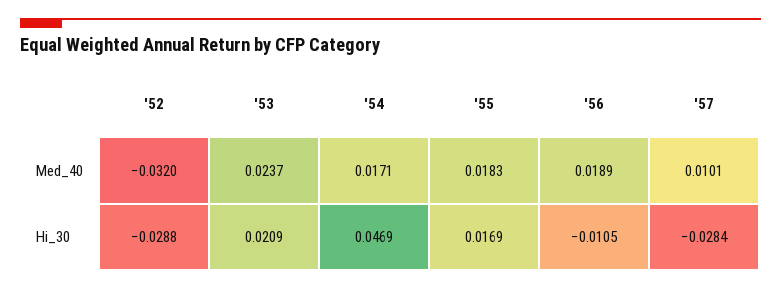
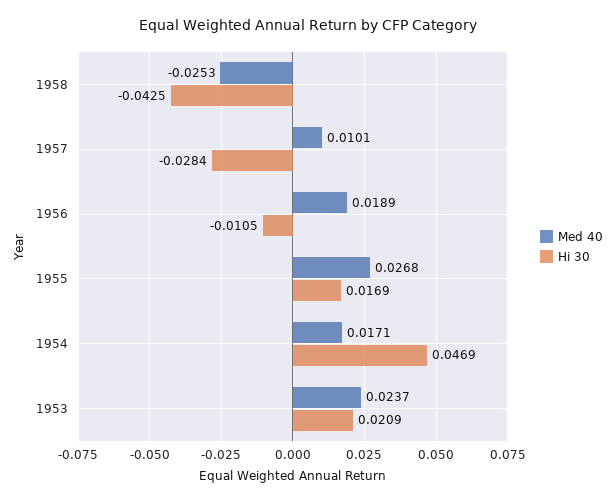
Med_40, '52: -0.032 -> none
Med_40, '55: 0.0183 -> 0.0268
Hi_30, '52: -0.0288 -> none
Med_40, 1958: none -> -0.0253
Hi_30, 1958: none -> -0.0425

